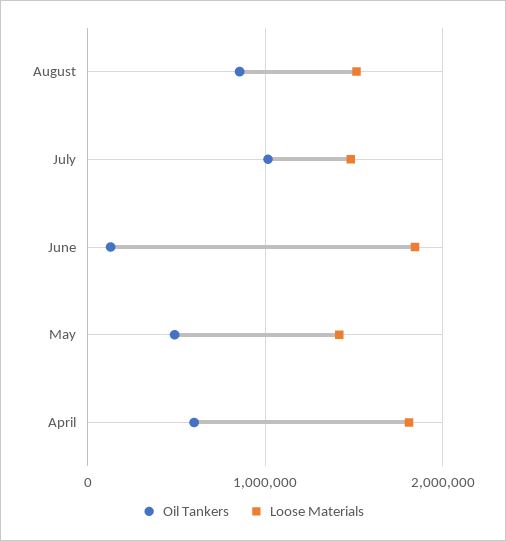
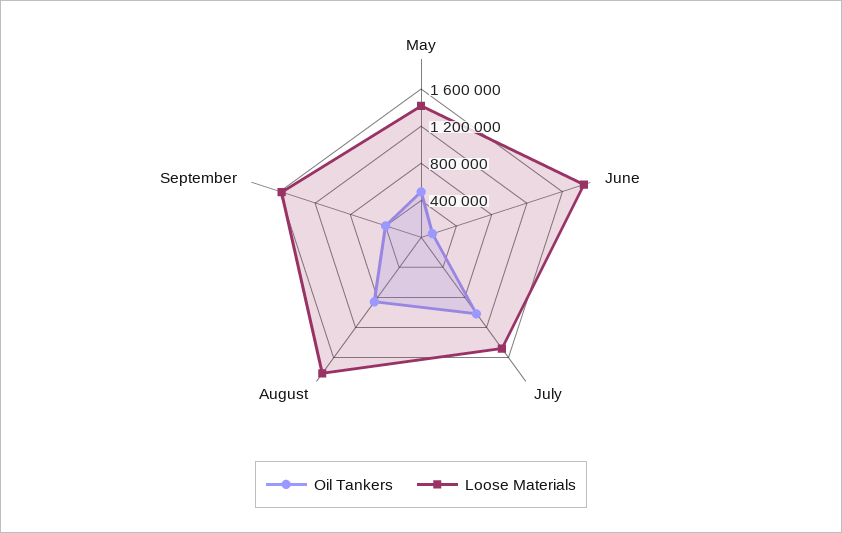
Loose Materials, August: 1500000 -> 1800000
Oil Tankers, April: 600000 -> none
Loose Materials, April: 1800000 -> none
Oil Tankers, September: none -> 400000
Loose Materials, September: none -> 1600000

